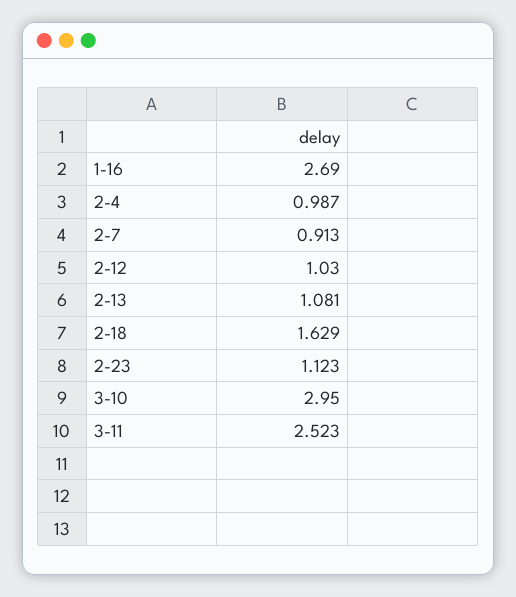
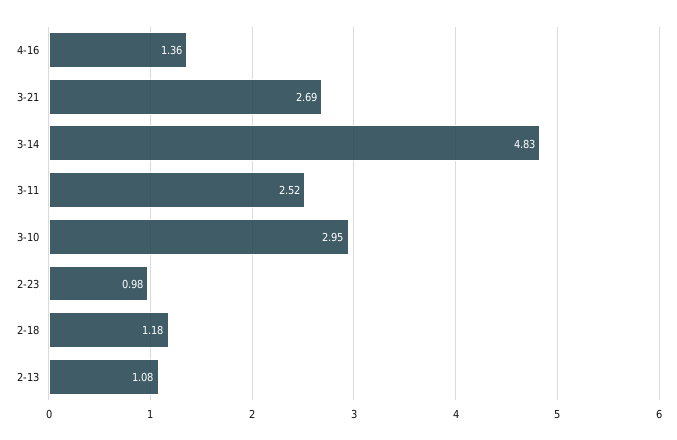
1-16: 2.69 -> none
2-4: 0.987 -> none
2-7: 0.913 -> none
2-12: 1.03 -> none
2-18: 1.629 -> 1.18
2-23: 1.123 -> 0.98
4-16: none -> 1.36
3-21: none -> 2.69
3-14: none -> 4.83

